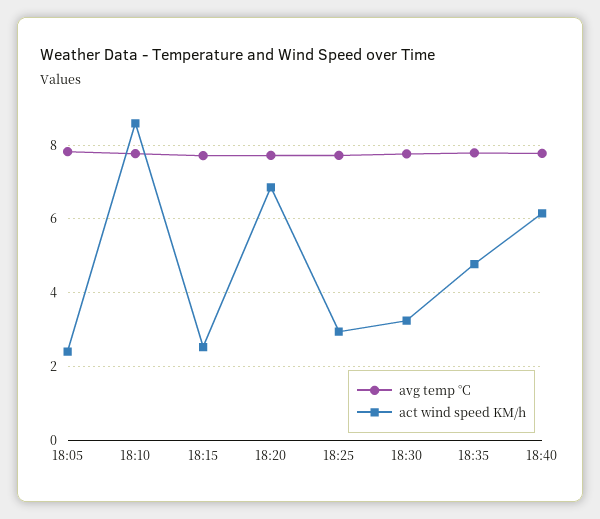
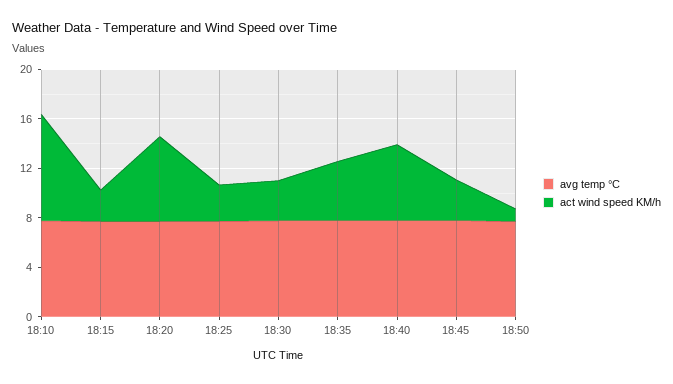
avg temp °C, 18:05: 7.8 -> none
act wind speed KM/h, 18:05: 2.4 -> none
avg temp °C, 18:45: none -> 8
act wind speed KM/h, 18:45: none -> 3
avg temp °C, 18:50: none -> 8
act wind speed KM/h, 18:50: none -> 1

